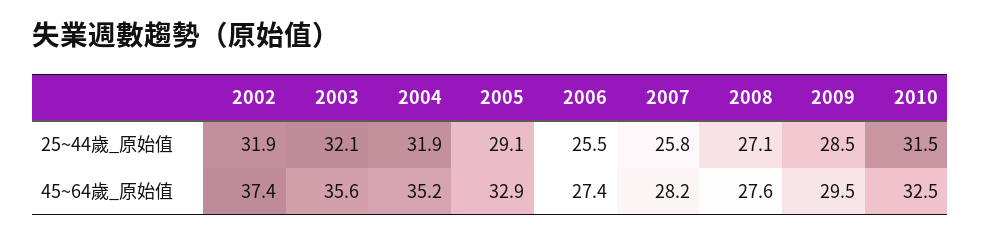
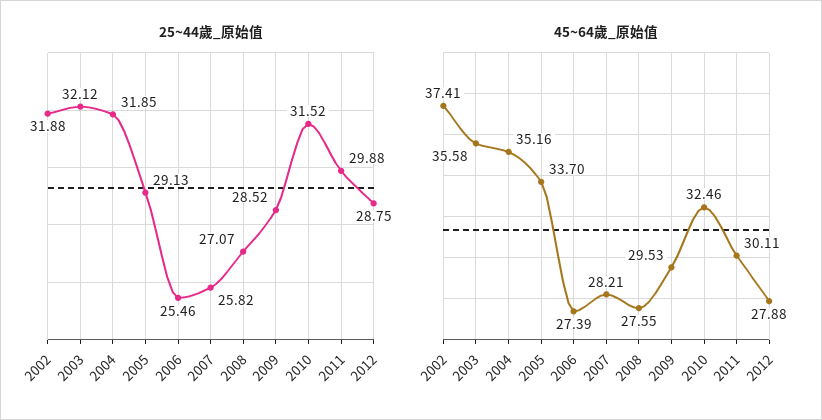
45~64歲_原始值, 2005: 32.9 -> 33.7
25~44歲_原始值, 2011: none -> 29.88
25~44歲_原始值, 2012: none -> 28.75
45~64歲_原始值, 2011: none -> 30.11
45~64歲_原始值, 2012: none -> 27.88

